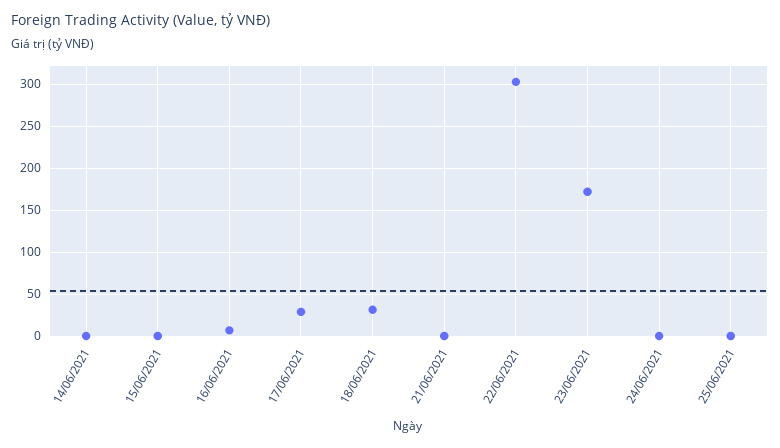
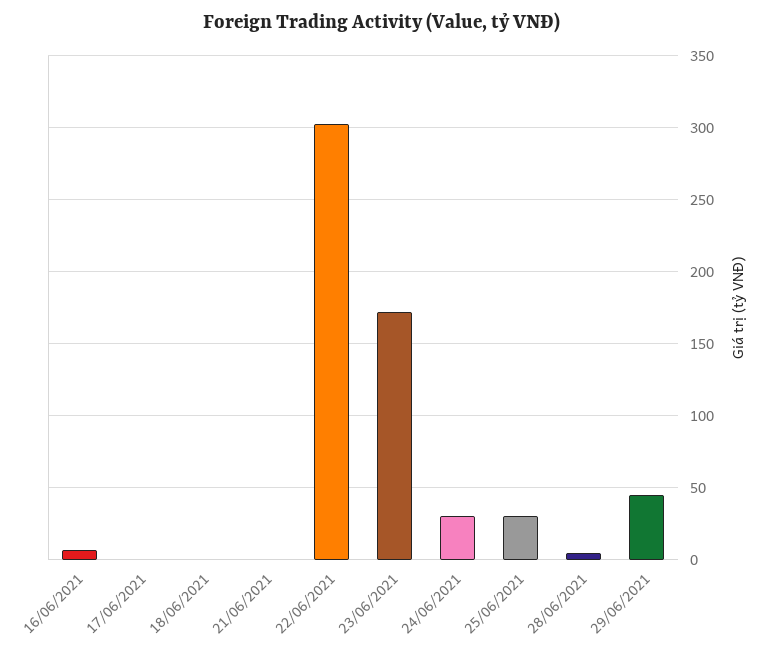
14/06/2021: 0 -> none
15/06/2021: 0 -> none
17/06/2021: 30 -> 0
18/06/2021: 30 -> 0
24/06/2021: 0 -> 30
25/06/2021: 0 -> 30
28/06/2021: none -> 5
29/06/2021: none -> 45

